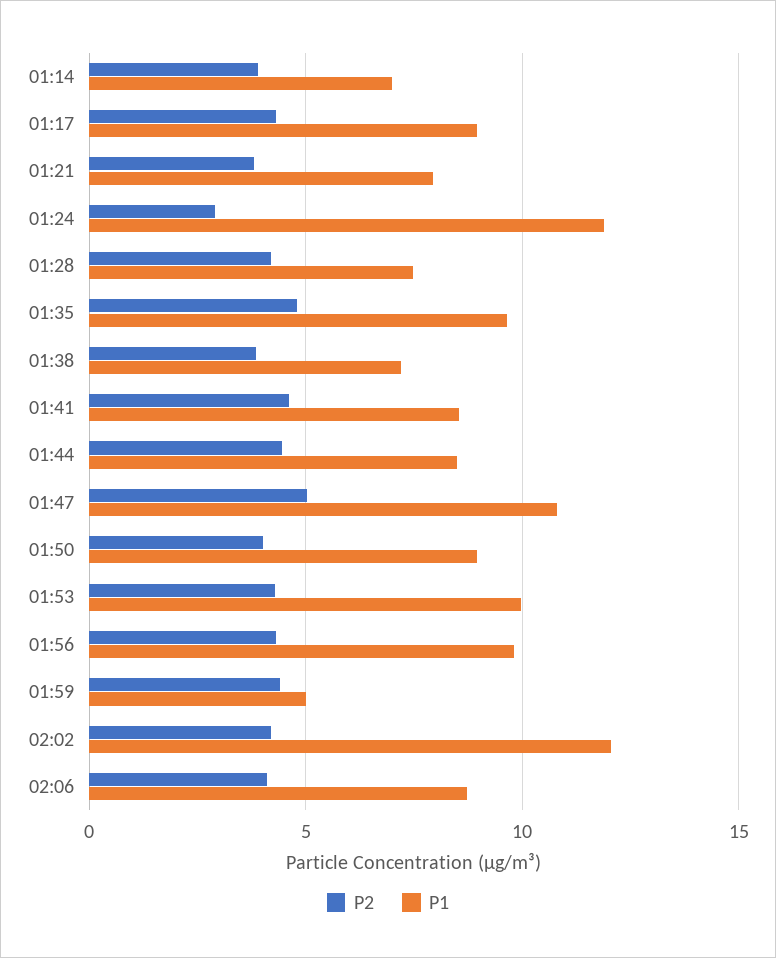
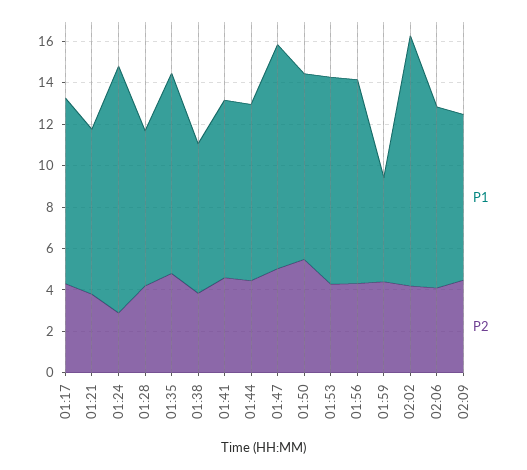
P2, 01:14: 4 -> none
P1, 01:14: 7 -> none
P2, 01:50: 4 -> 5.5
P1, 02:09: none -> 8
P2, 02:09: none -> 4.5

